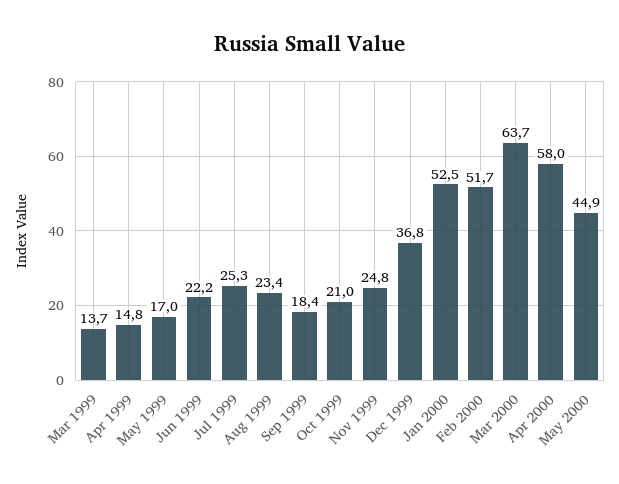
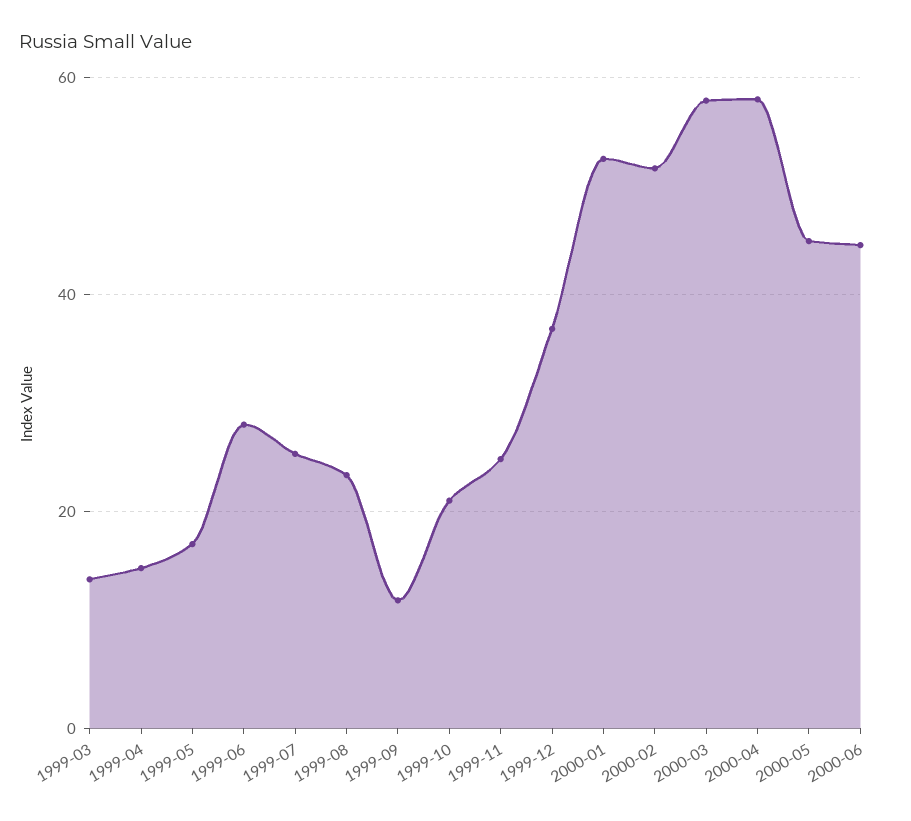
Jun 1999: 22.2 -> 28
Sep 1999: 18.4 -> 12
Mar 2000: 63.7 -> 58
2000-06: none -> 44

